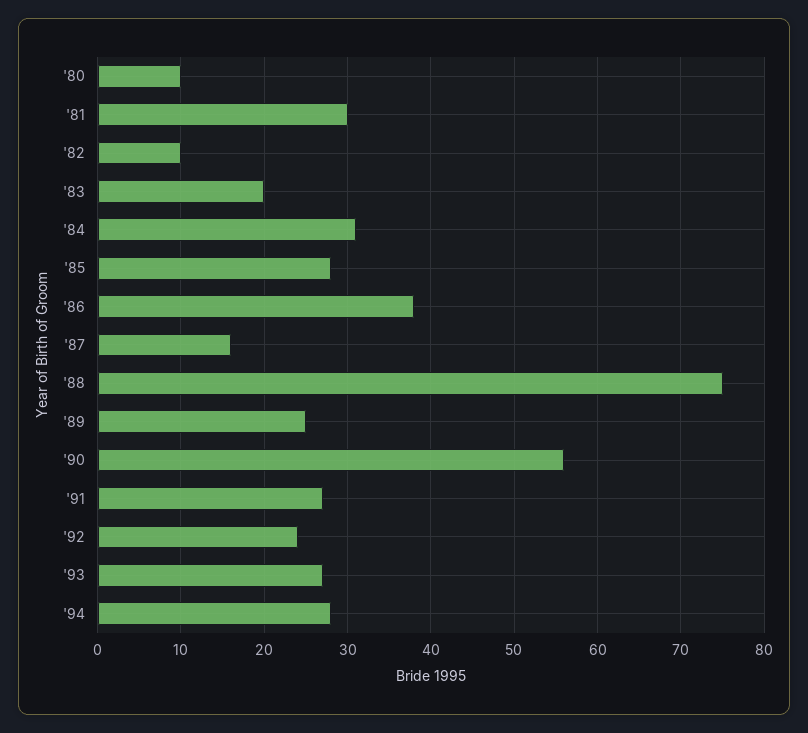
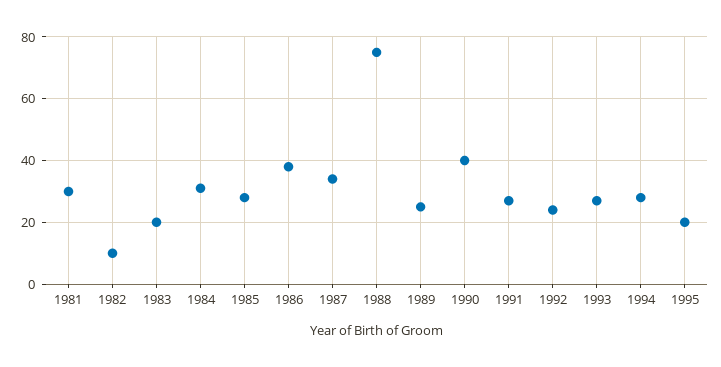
'80: 10 -> none
'87: 16 -> 35
'90: 56 -> 40
1995: none -> 20

